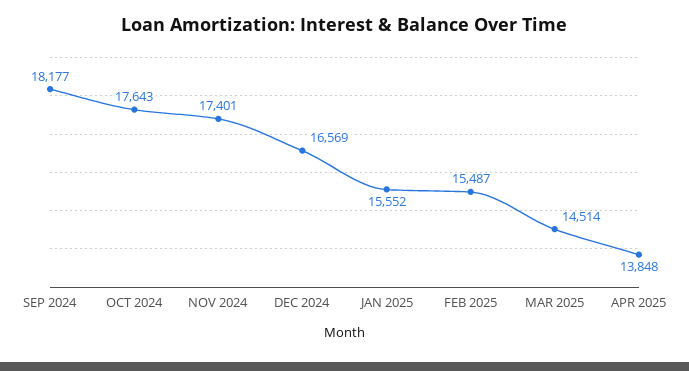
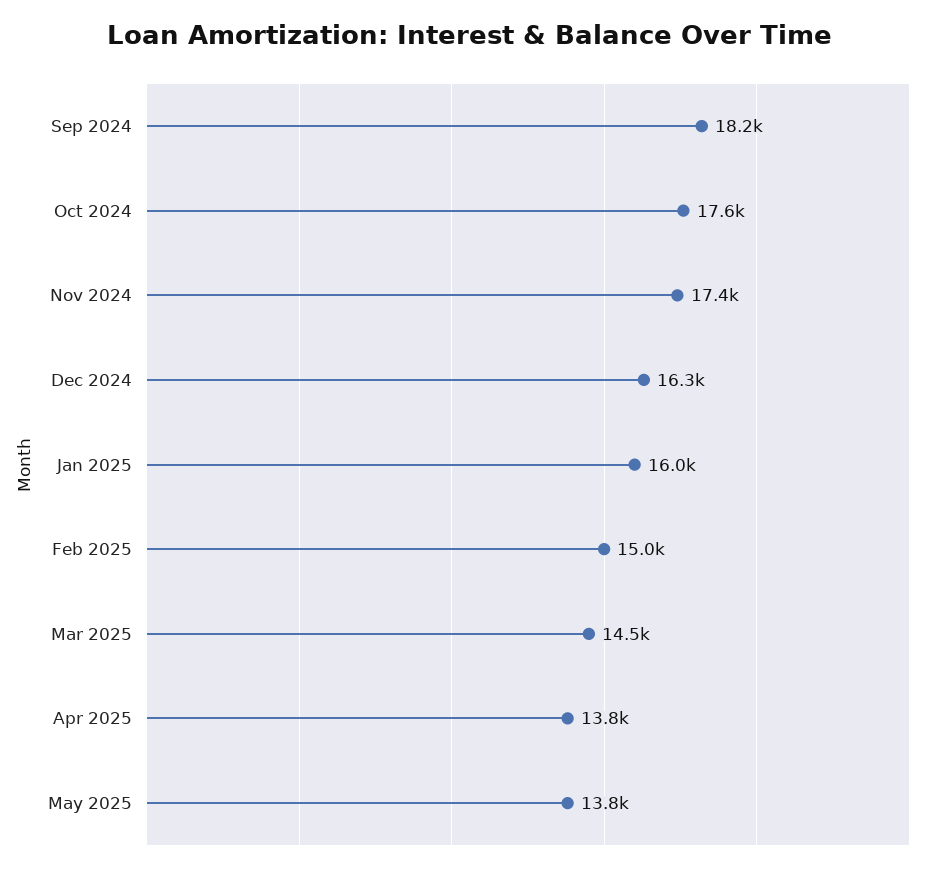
DEC 2024: 16569 -> 16300
JAN 2025: 15552 -> 16000
FEB 2025: 15487 -> 15000
May 2025: none -> 13800

